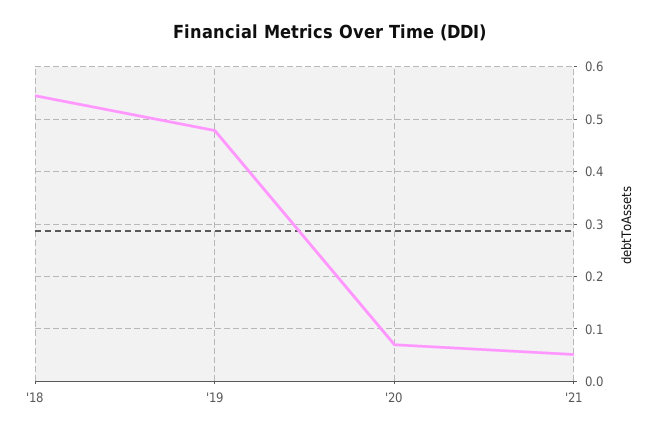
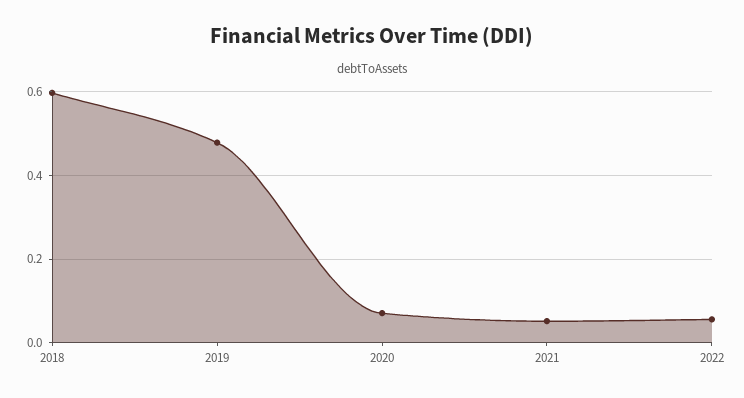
'18: 0.54 -> 0.6
2022: none -> 0.06

